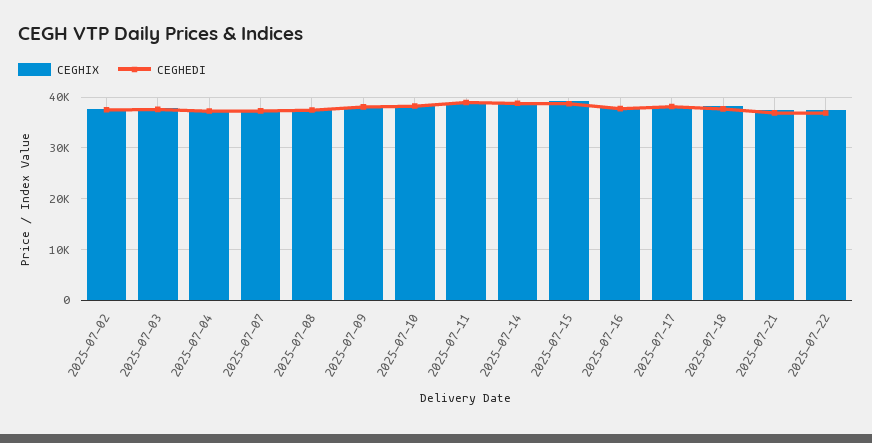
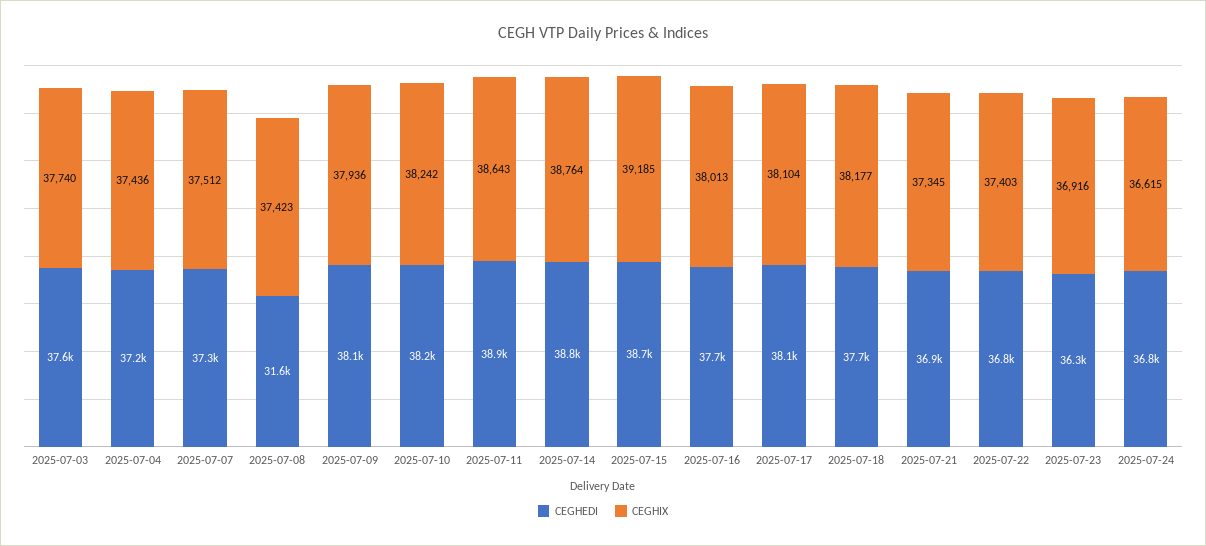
CEGHIX, 2025-07-02: 38000 -> none
CEGHEDI, 2025-07-02: 38000 -> none
CEGHEDI, 2025-07-08: 38000 -> 31600
CEGHEDI, 2025-07-23: none -> 36300
CEGHIX, 2025-07-23: none -> 36916
CEGHEDI, 2025-07-24: none -> 36800
CEGHIX, 2025-07-24: none -> 36615

